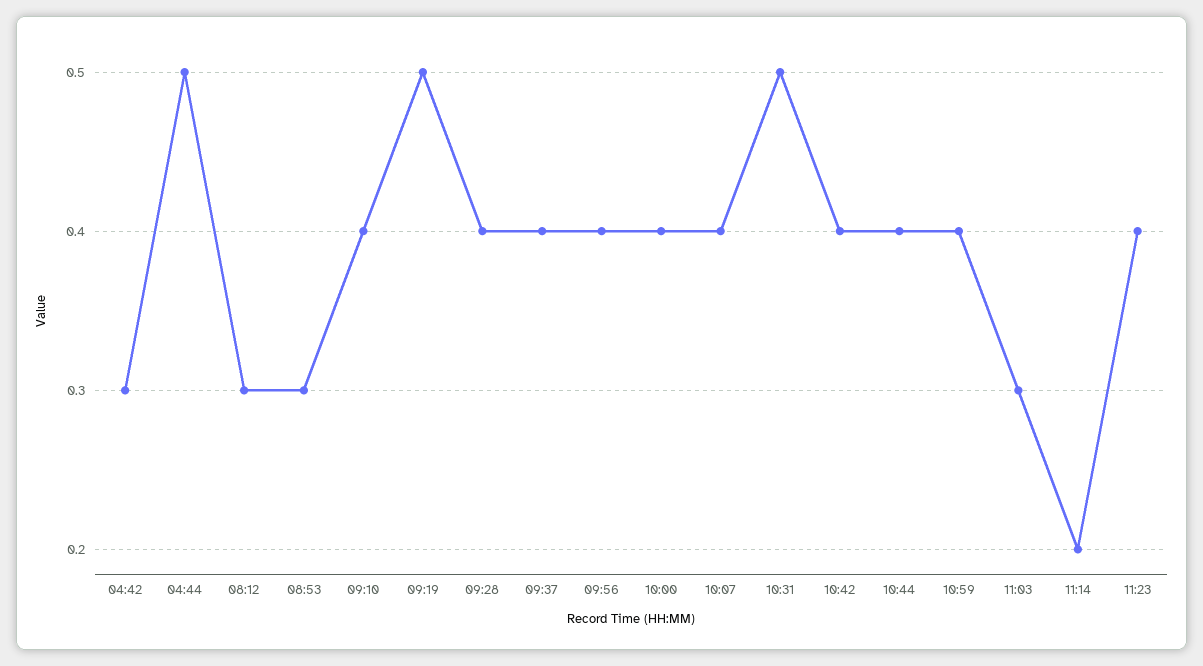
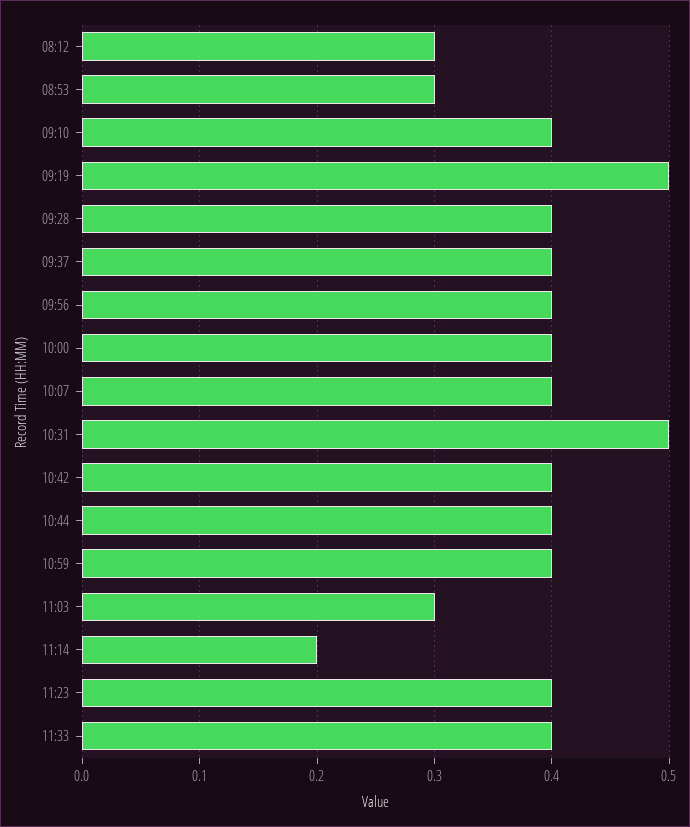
04:42: 0.3 -> none
04:44: 0.5 -> none
11:33: none -> 0.4

